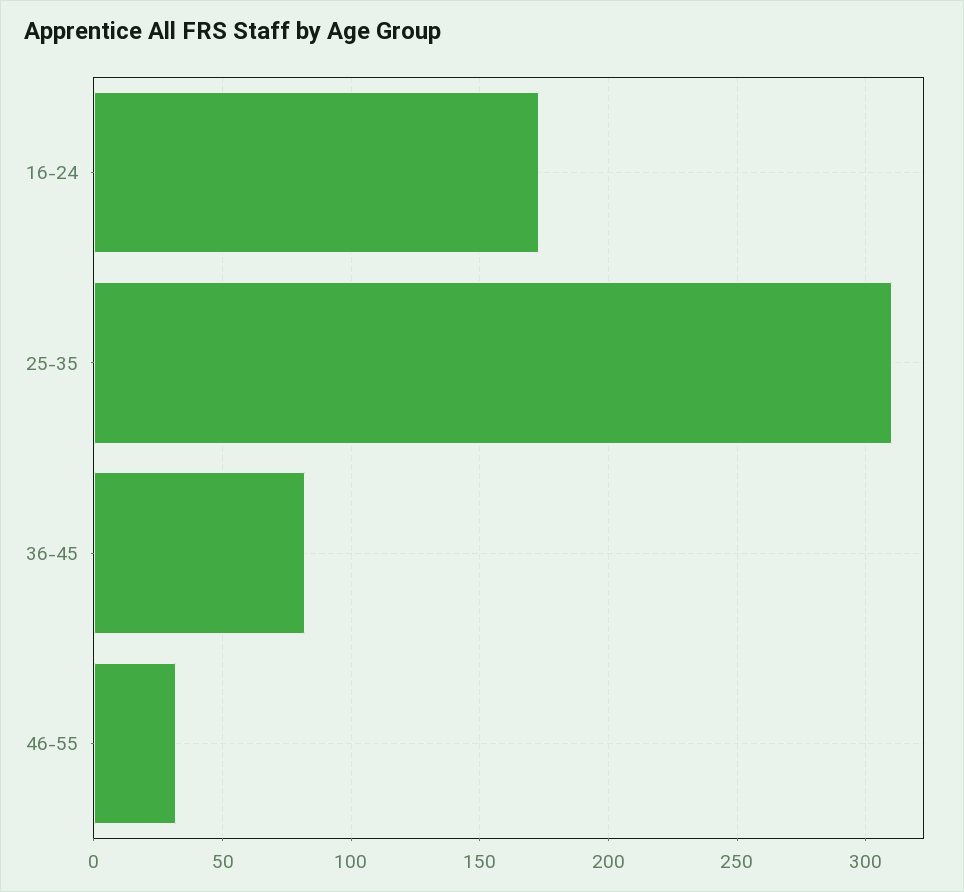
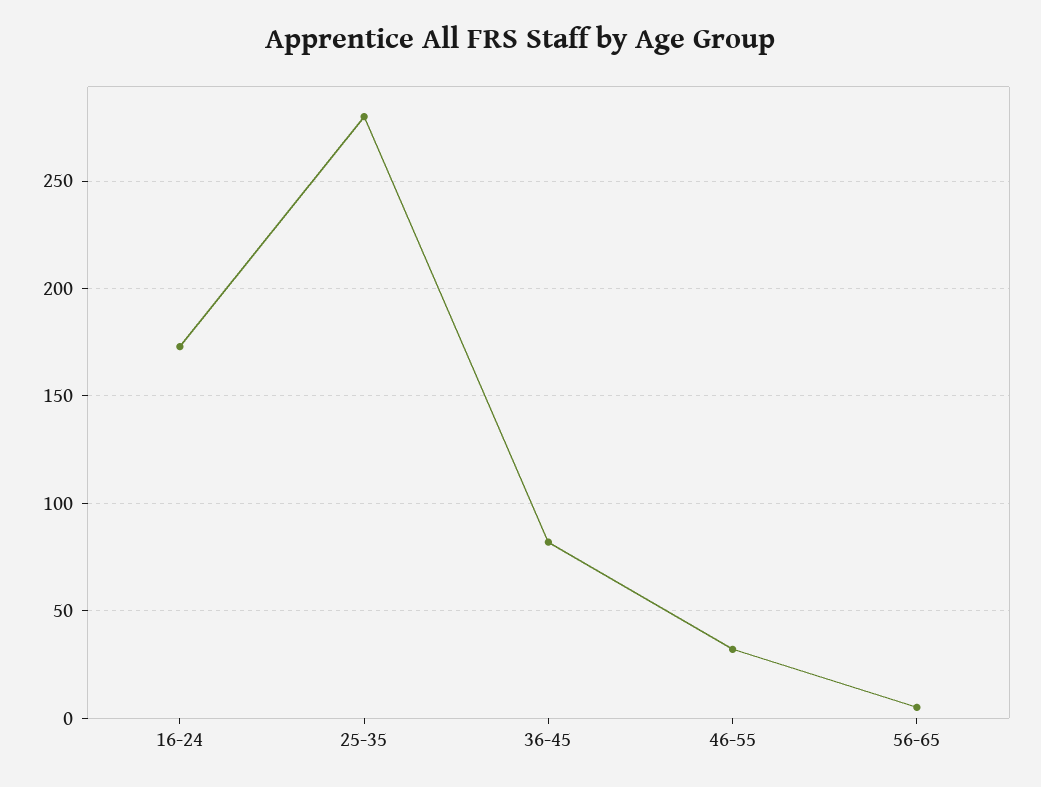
25-35: 310 -> 280
56-65: none -> 5

